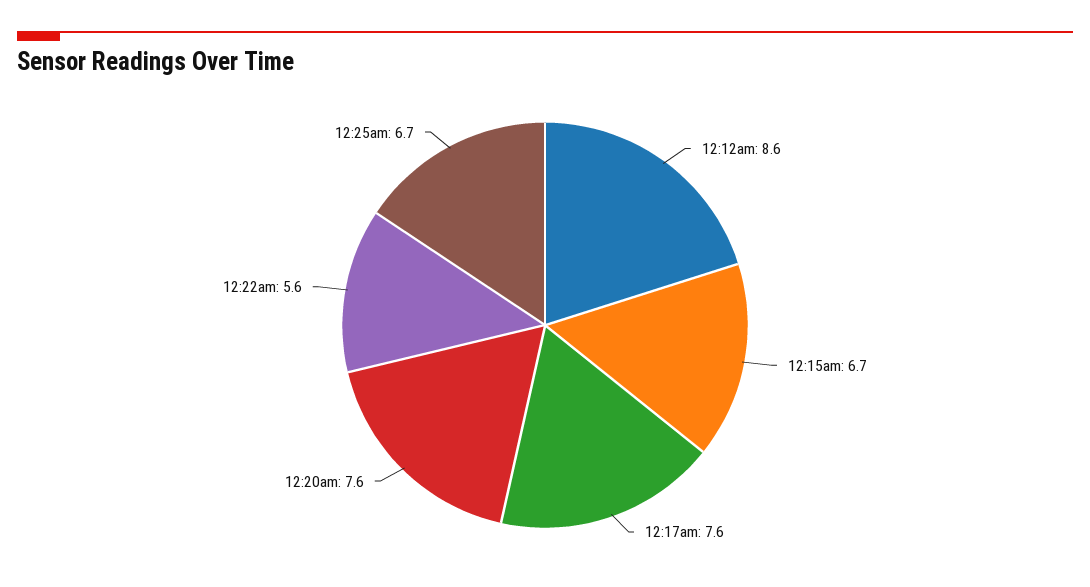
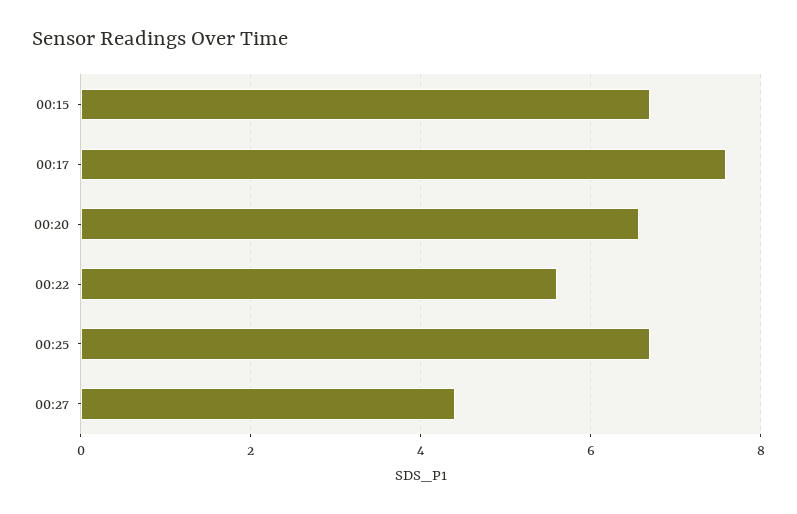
12:12am: 8.6 -> none
12:20am: 7.6 -> 6.6
00:27: none -> 4.4

